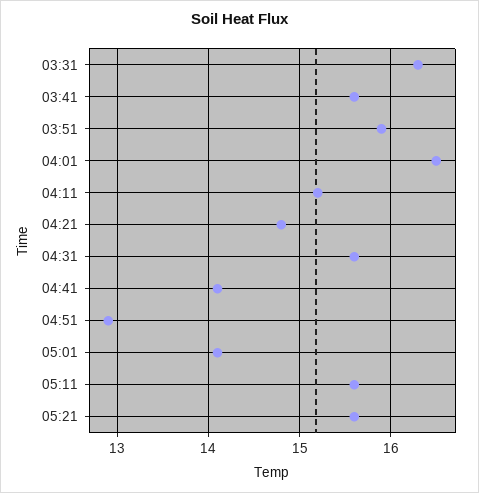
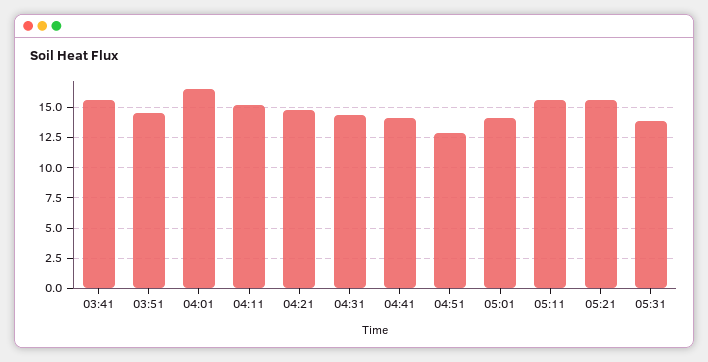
03:31: 16.3 -> none
03:51: 15.9 -> 14.5
04:31: 15.6 -> 14.5
05:31: none -> 14

